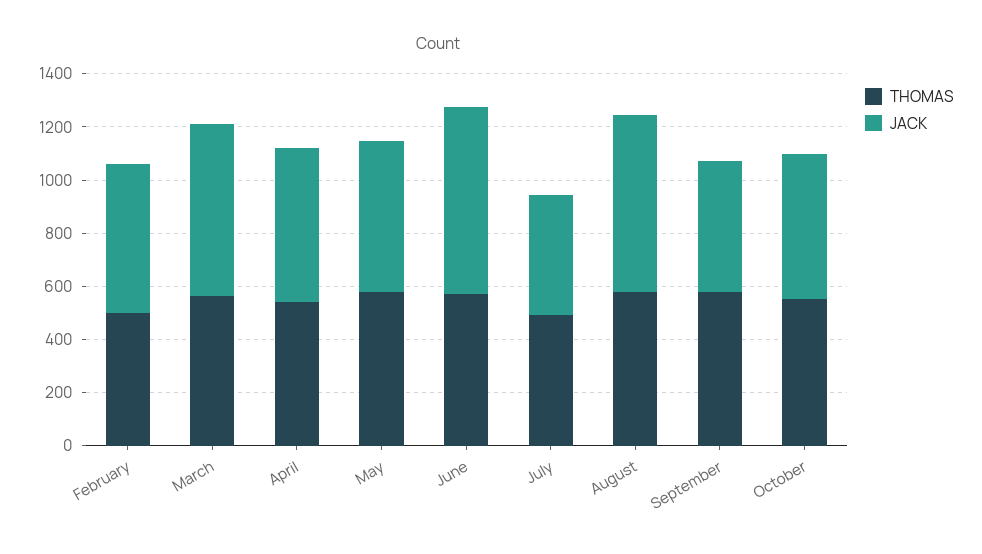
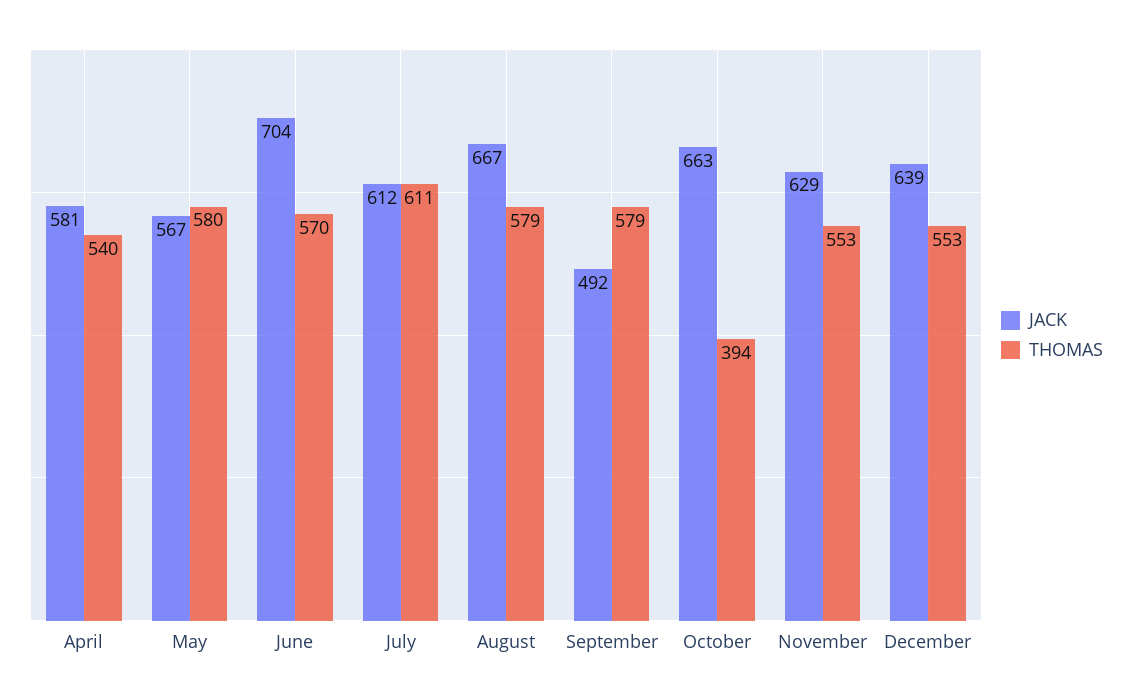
THOMAS, February: 500 -> none
JACK, February: 550 -> none
THOMAS, March: 550 -> none
JACK, March: 650 -> none
THOMAS, July: 500 -> 611
JACK, July: 450 -> 612
THOMAS, October: 550 -> 394
JACK, October: 550 -> 663
JACK, November: none -> 629
THOMAS, November: none -> 553
JACK, December: none -> 639
THOMAS, December: none -> 553

